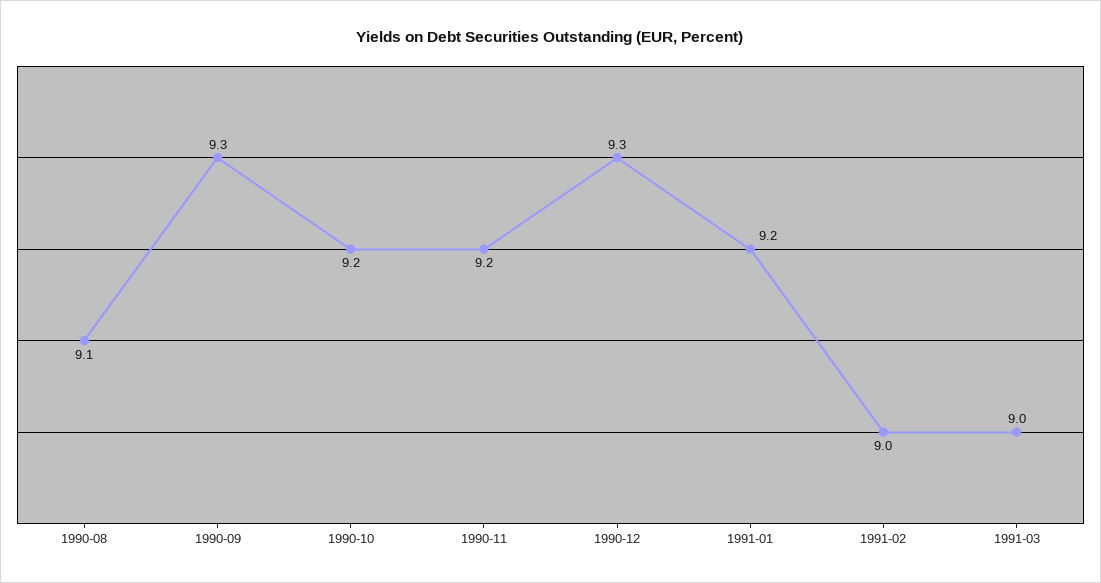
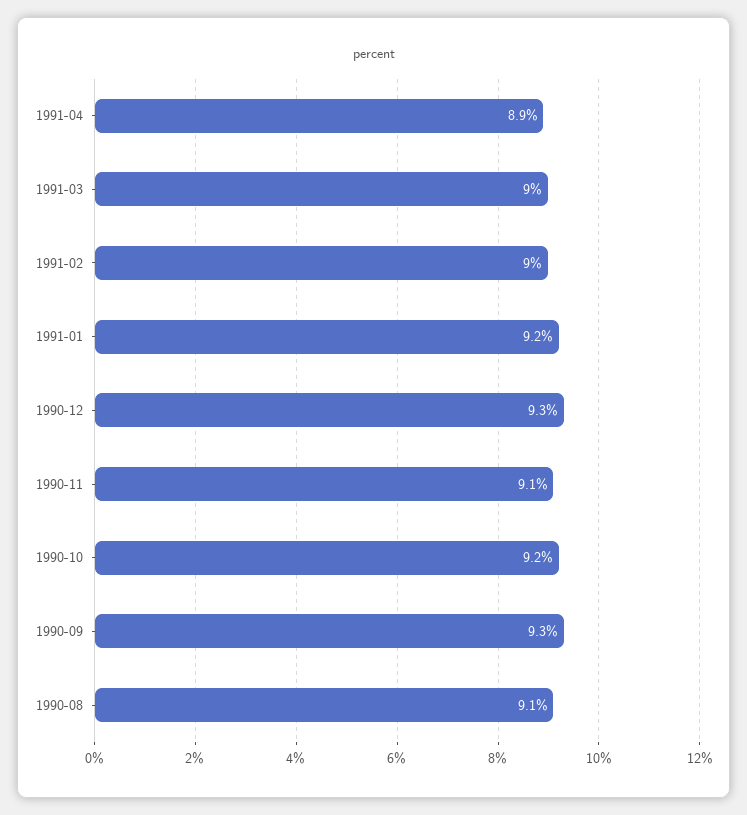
1990-11: 9.2 -> 9.1
1991-04: none -> 8.9

